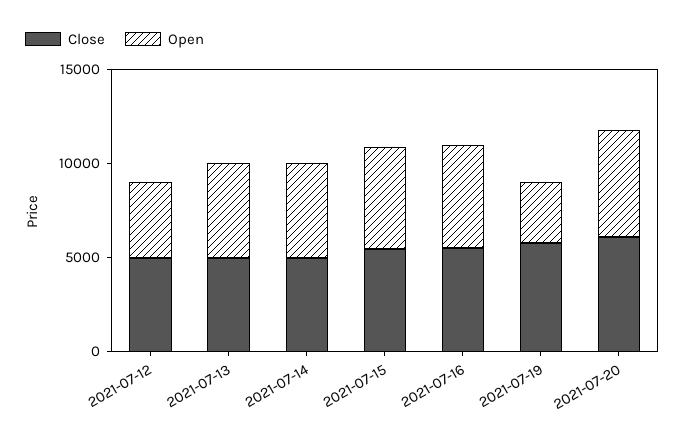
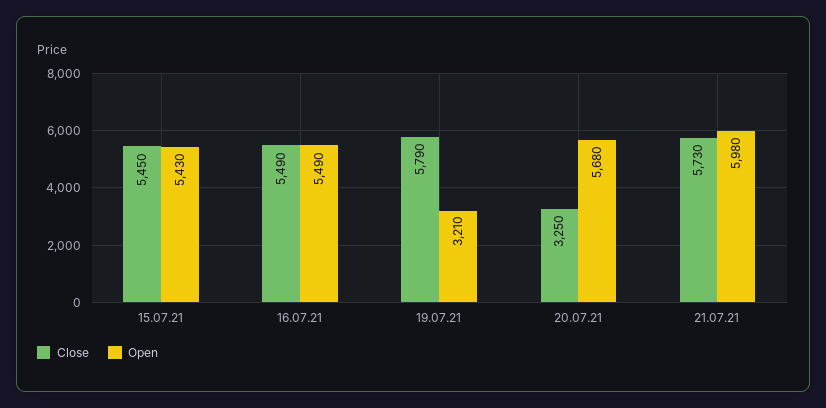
Close, 2021-07-12: 5000 -> none
Open, 2021-07-12: 4000 -> none
Close, 2021-07-13: 5000 -> none
Open, 2021-07-13: 5000 -> none
Close, 2021-07-14: 5000 -> none
Open, 2021-07-14: 5000 -> none
Close, 2021-07-20: 6000 -> 3250
Close, 21.07.21: none -> 5730
Open, 21.07.21: none -> 5980

